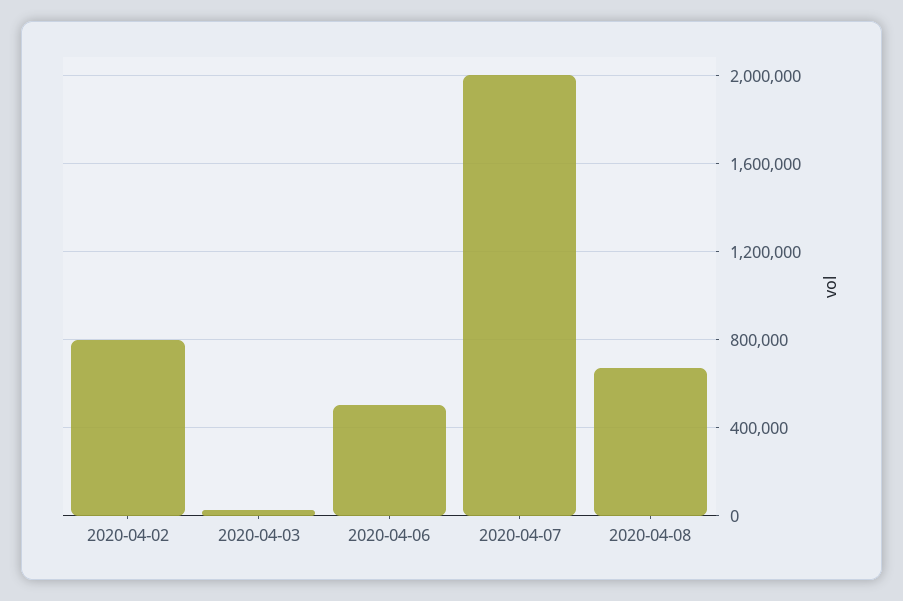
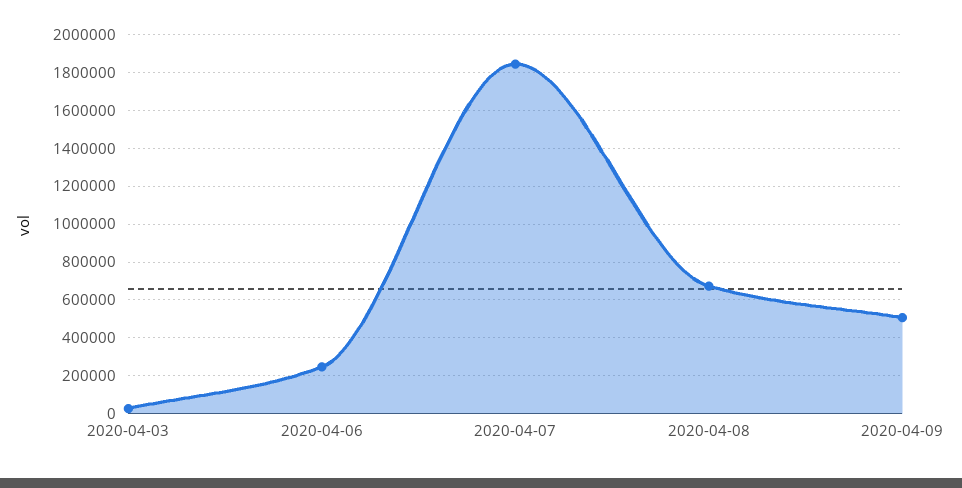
2020-04-02: 800000 -> none
2020-04-06: 500000 -> 250000
2020-04-07: 2000000 -> 1850000
2020-04-09: none -> 500000

